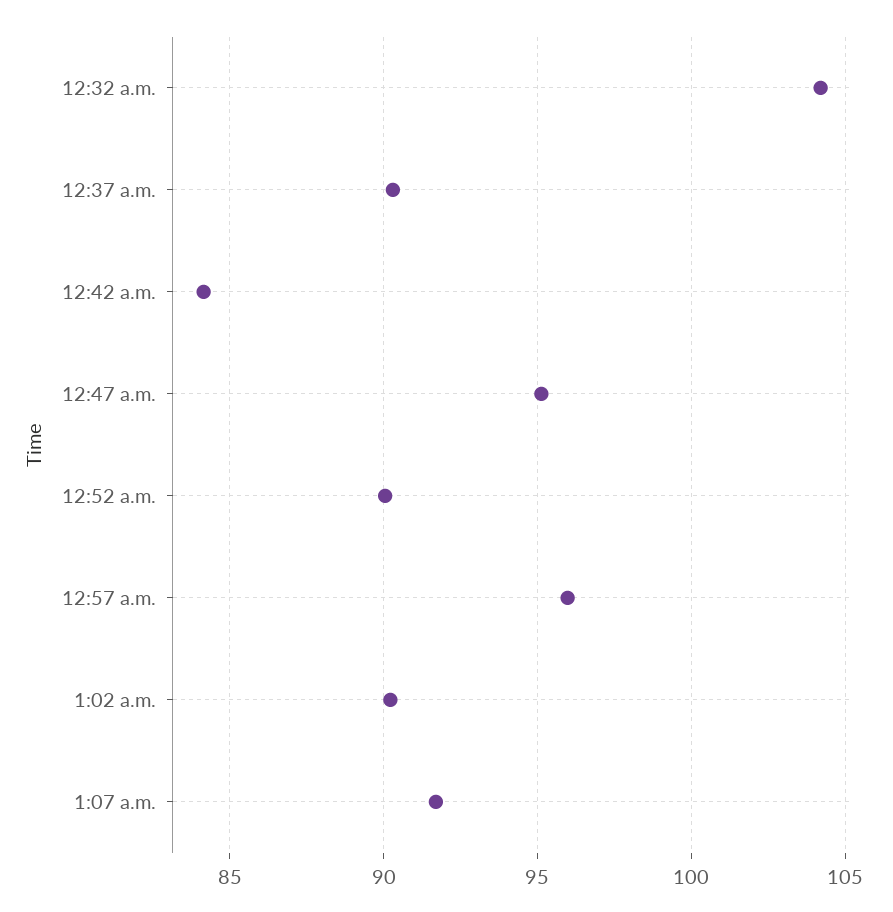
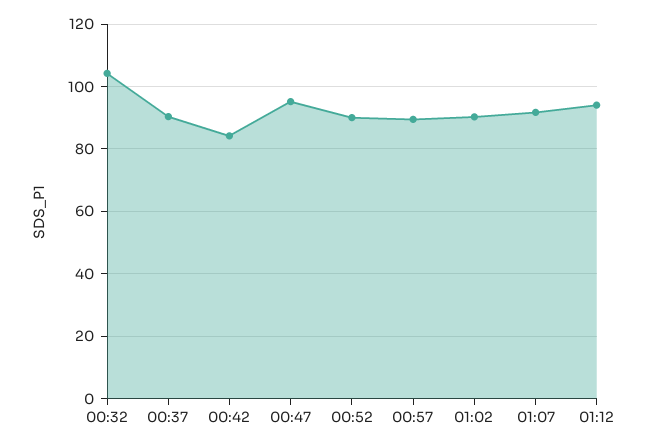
12:57 a.m.: 96 -> 90
01:12: none -> 94

